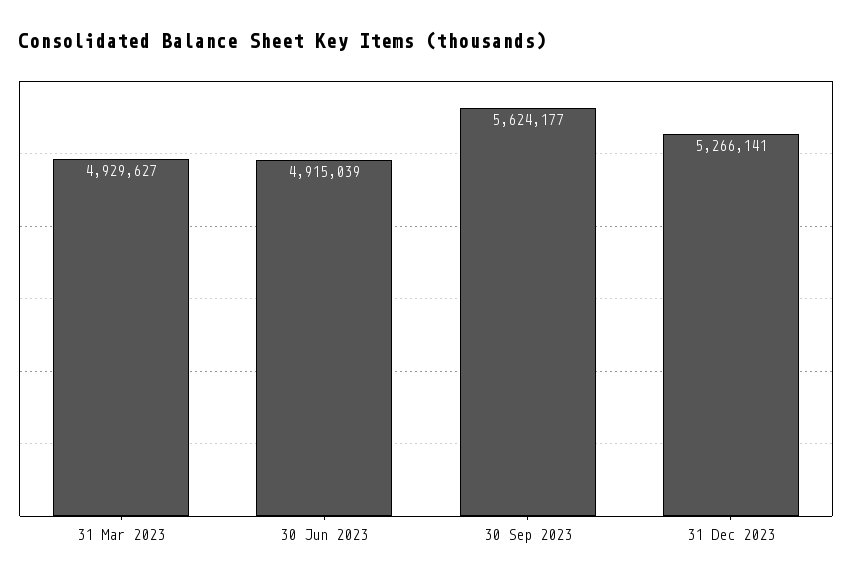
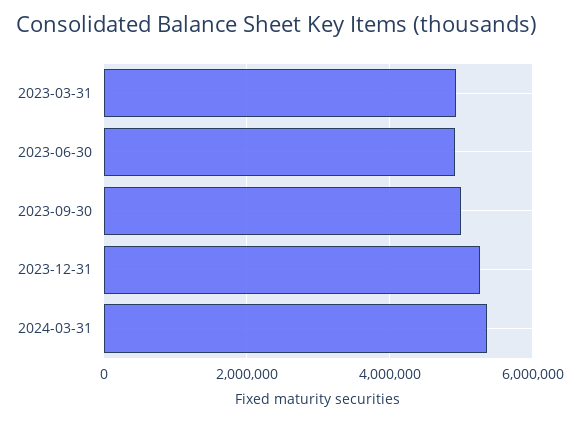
30 Sep 2023: 5624177 -> 5000000
2024-03-31: none -> 5400000

